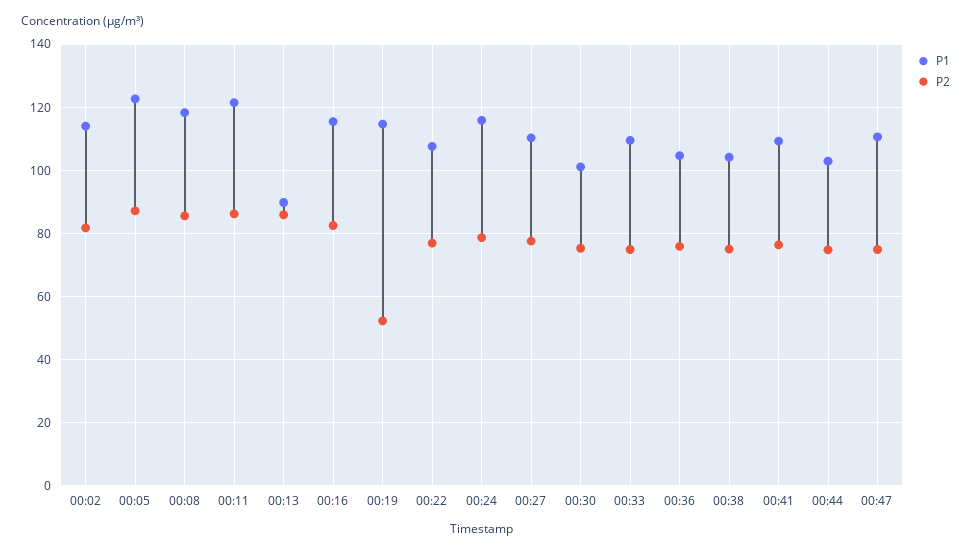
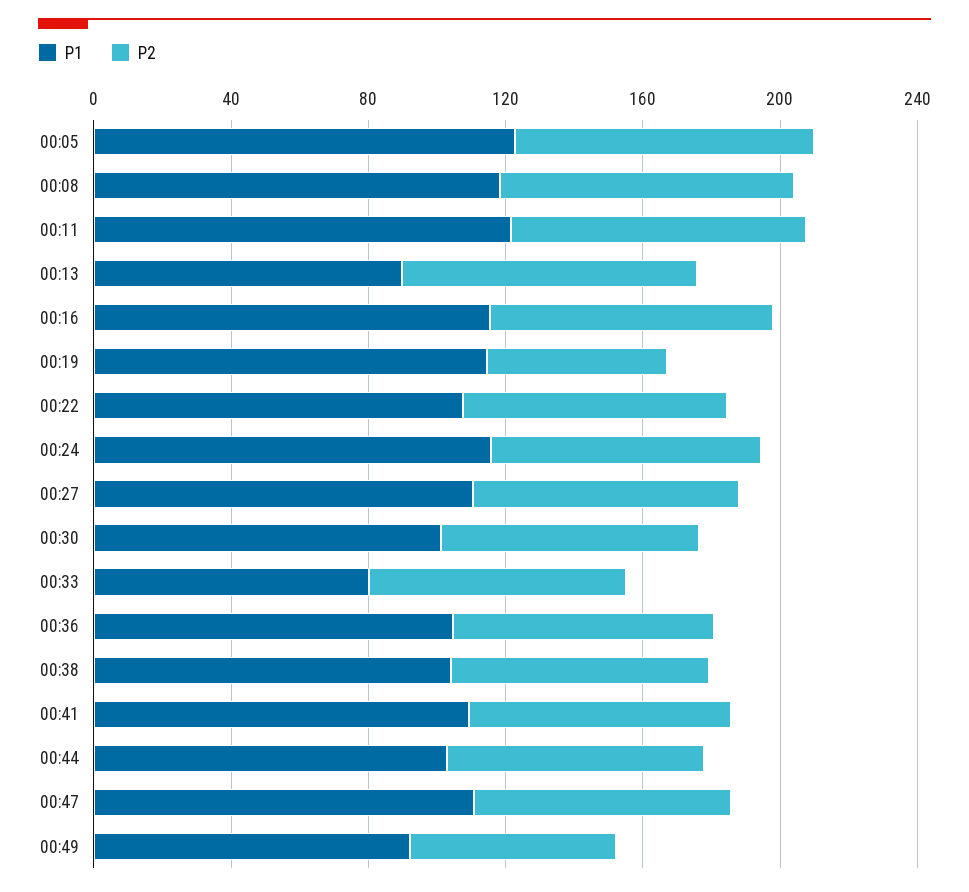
P1, 00:02: 114 -> none
P2, 00:02: 82 -> none
P1, 00:33: 110 -> 80
P1, 00:49: none -> 90
P2, 00:49: none -> 60

